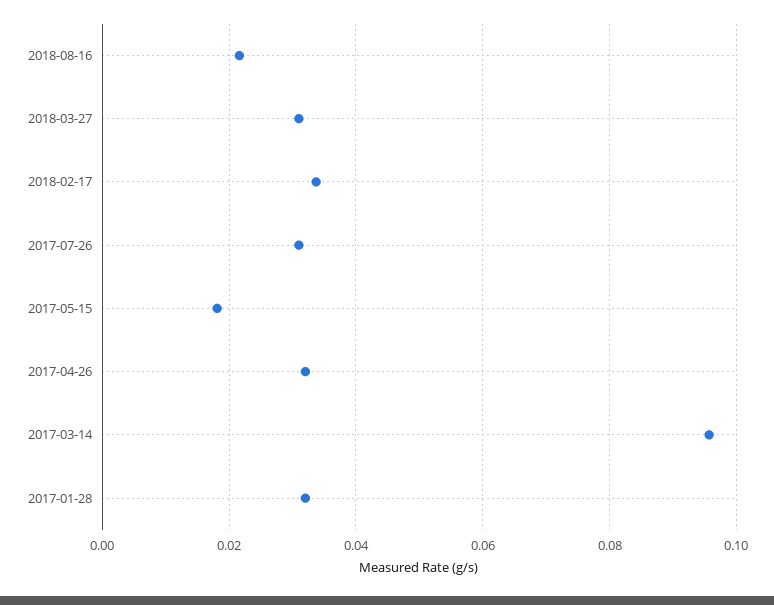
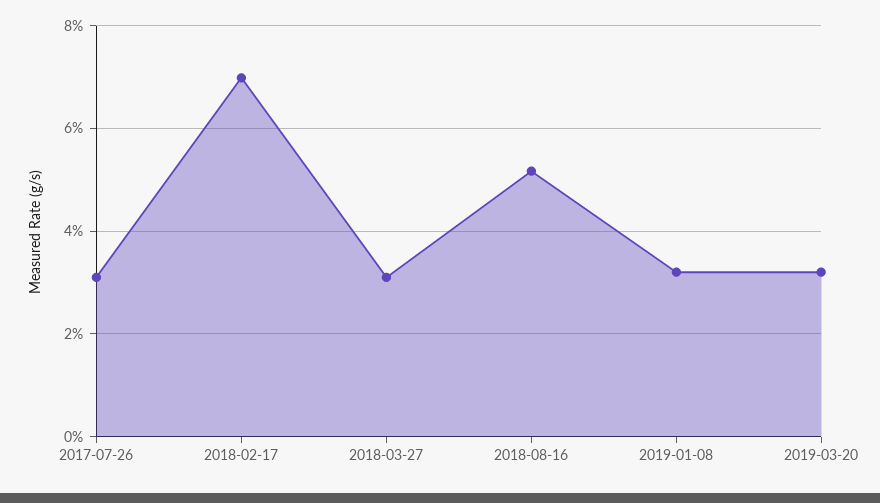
2018-08-16: 0.022 -> 0.052
2018-02-17: 0.034 -> 0.07
2017-05-15: 0.018 -> none
2017-04-26: 0.032 -> none
2017-03-14: 0.096 -> none
2017-01-28: 0.032 -> none
2019-01-08: none -> 0.032
2019-03-20: none -> 0.032

